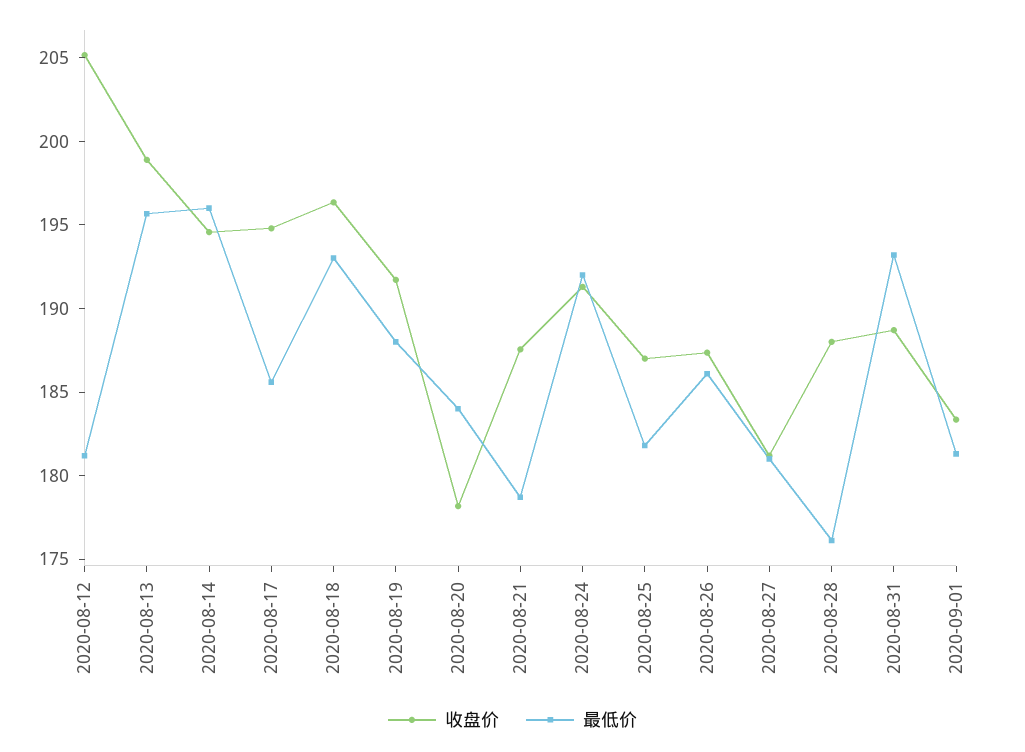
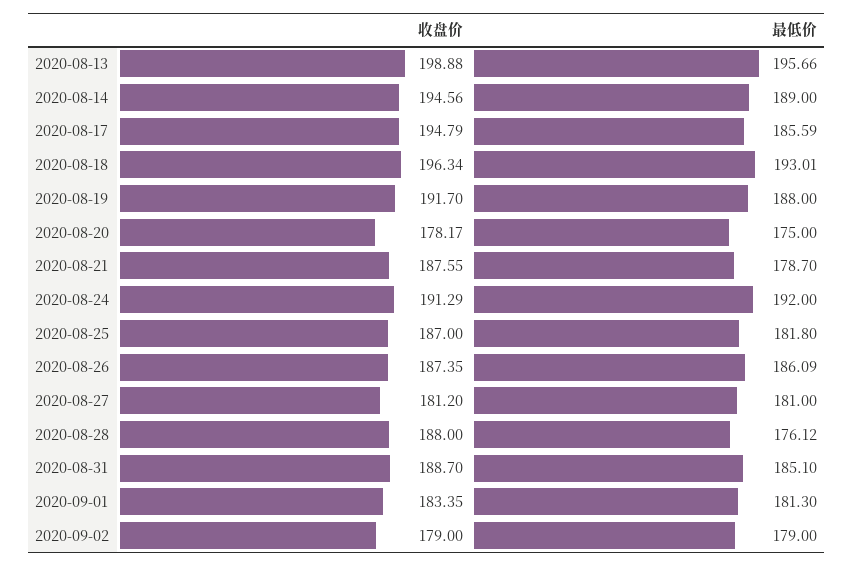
收盘价, 2020-08-12: 205 -> none
最低价, 2020-08-12: 181 -> none
最低价, 2020-08-14: 196 -> 189
最低价, 2020-08-20: 184 -> 175
最低价, 2020-08-31: 193 -> 185.1
收盘价, 2020-09-02: none -> 179
最低价, 2020-09-02: none -> 179

